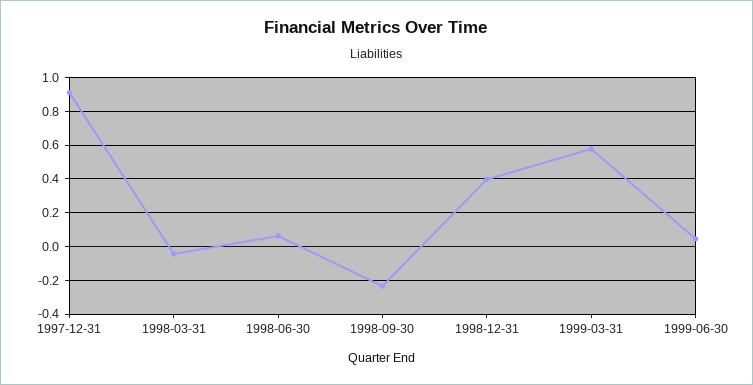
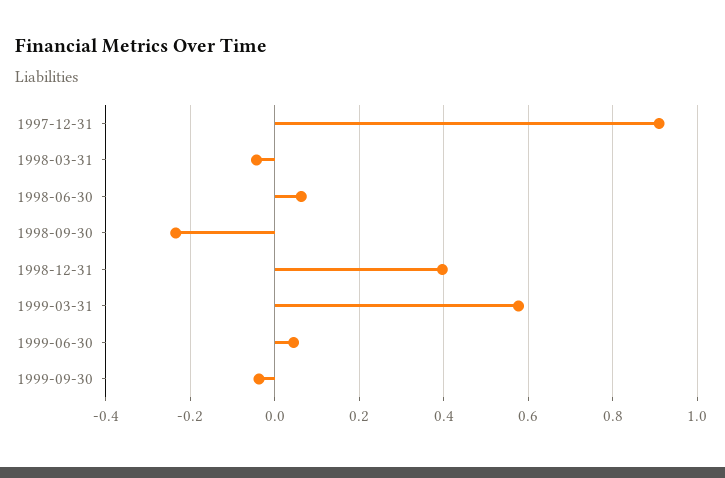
1999-09-30: none -> -0.04

